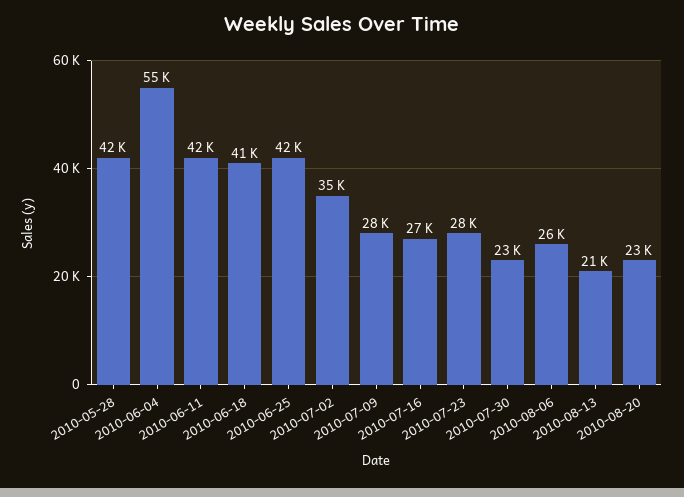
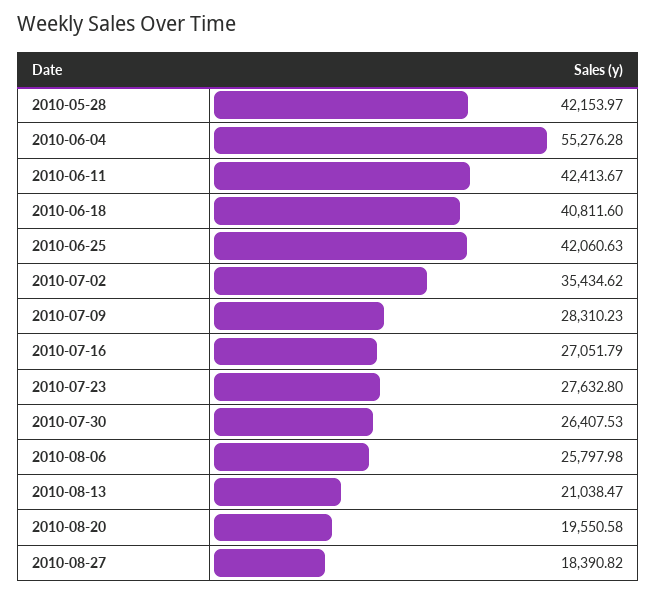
2010-07-30: 23000 -> 26407.53
2010-08-20: 23000 -> 19550.58
2010-08-27: none -> 18390.82

